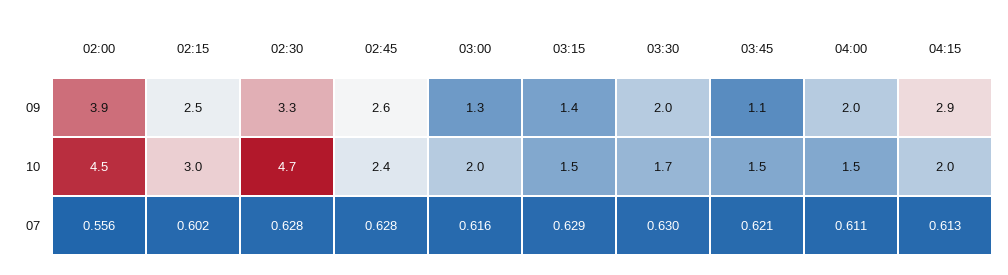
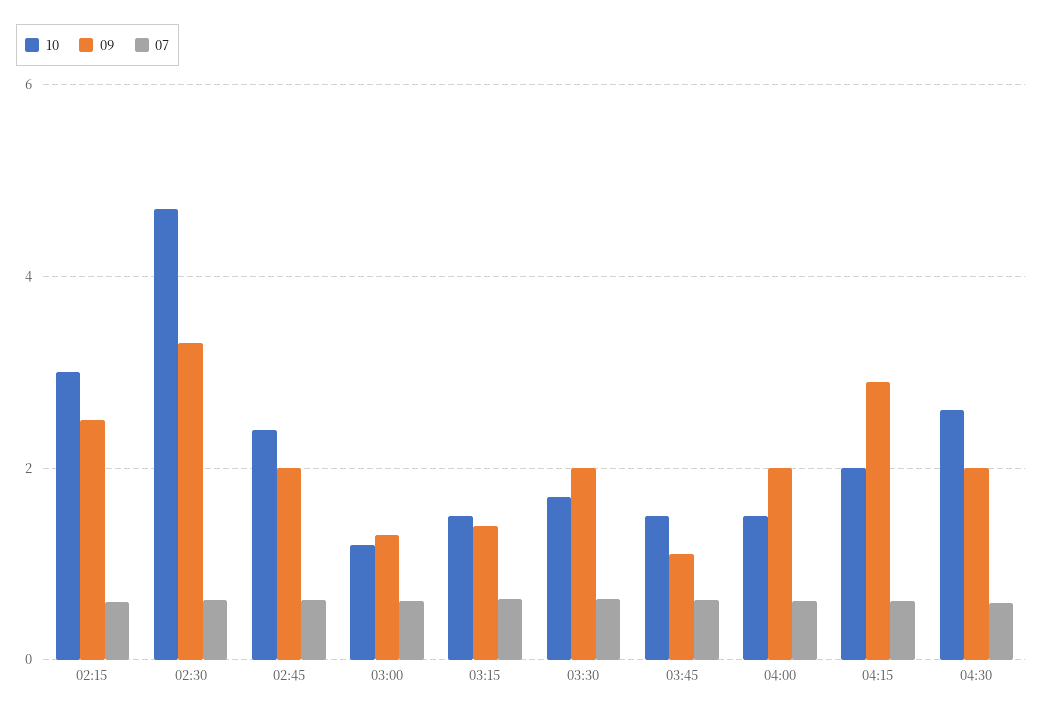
09, 02:00: 3.9 -> none
09, 02:45: 2.6 -> 2
10, 02:00: 4.5 -> none
10, 03:00: 2 -> 1.2
07, 02:00: 0.556 -> none
10, 04:30: none -> 2.6
09, 04:30: none -> 2
07, 04:30: none -> 0.6

